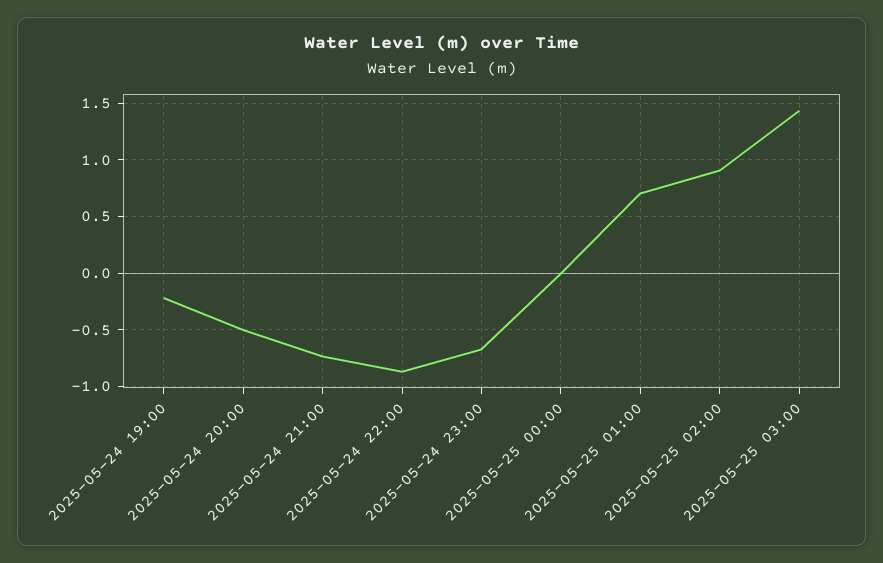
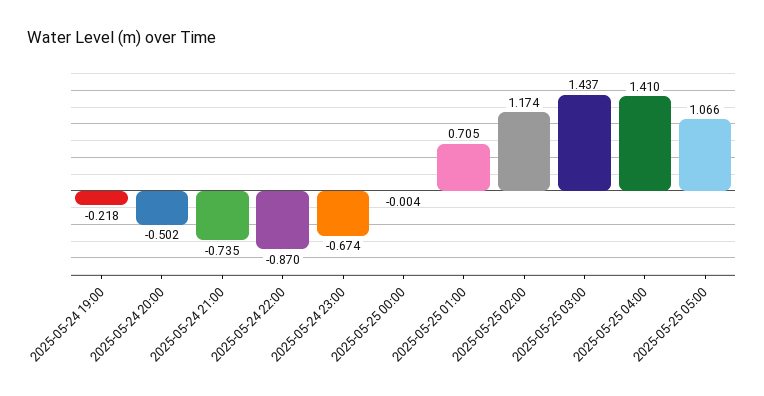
2025-05-25 02:00: 0.9 -> 1.174
2025-05-25 04:00: none -> 1.41
2025-05-25 05:00: none -> 1.066

